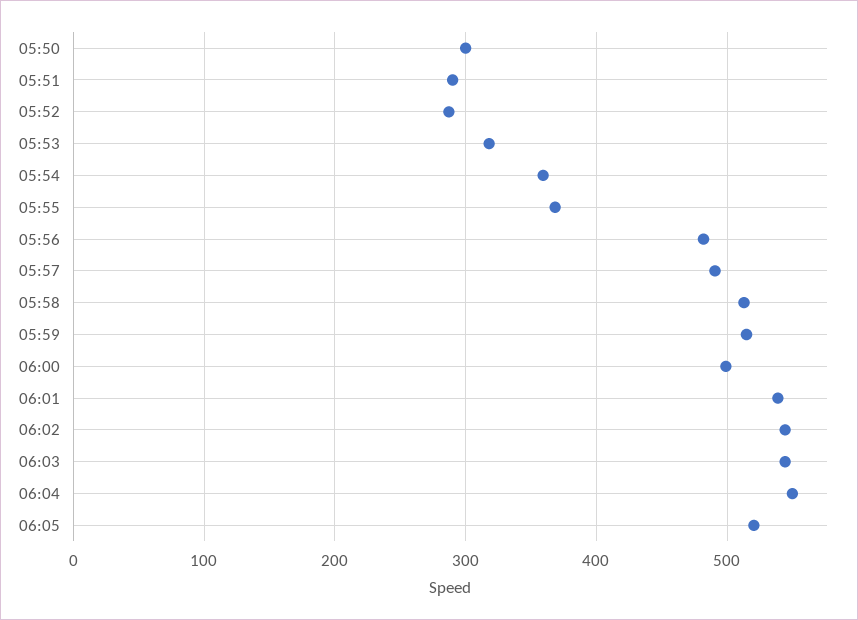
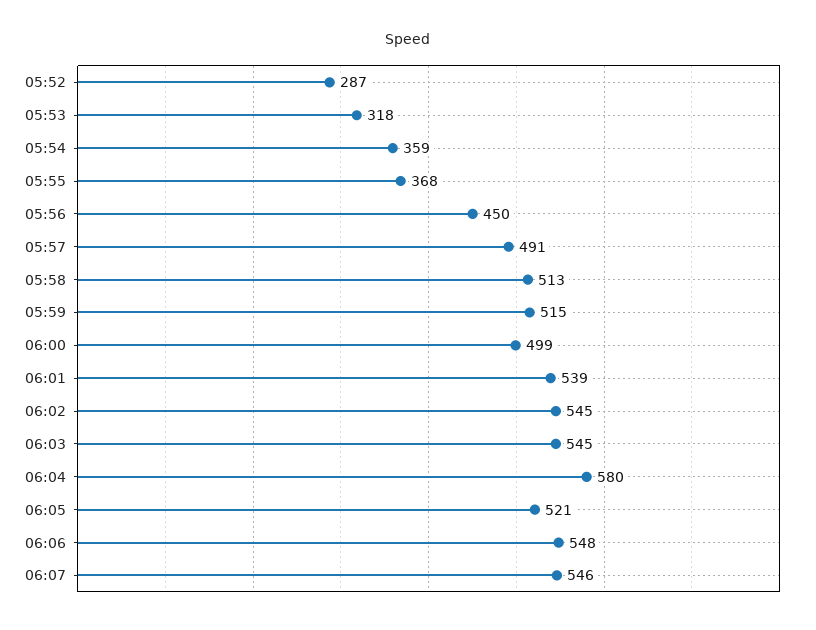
05:50: 300 -> none
05:51: 290 -> none
05:56: 480 -> 450
06:04: 550 -> 580
06:06: none -> 548
06:07: none -> 546

